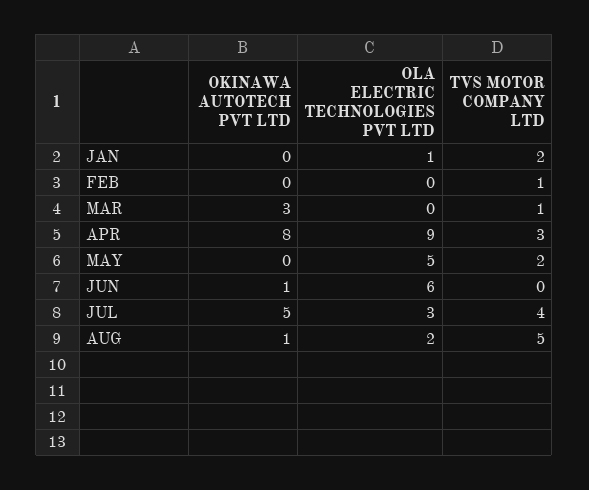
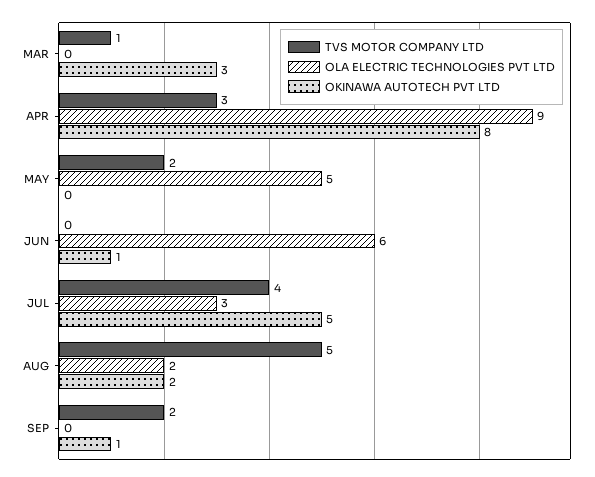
OKINAWA AUTOTECH PVT LTD, JAN: 0 -> none
OLA ELECTRIC TECHNOLOGIES PVT LTD, JAN: 1 -> none
TVS MOTOR COMPANY LTD, JAN: 2 -> none
OKINAWA AUTOTECH PVT LTD, FEB: 0 -> none
OLA ELECTRIC TECHNOLOGIES PVT LTD, FEB: 0 -> none
TVS MOTOR COMPANY LTD, FEB: 1 -> none
OKINAWA AUTOTECH PVT LTD, AUG: 1 -> 2
TVS MOTOR COMPANY LTD, SEP: none -> 2
OLA ELECTRIC TECHNOLOGIES PVT LTD, SEP: none -> 0
OKINAWA AUTOTECH PVT LTD, SEP: none -> 1

